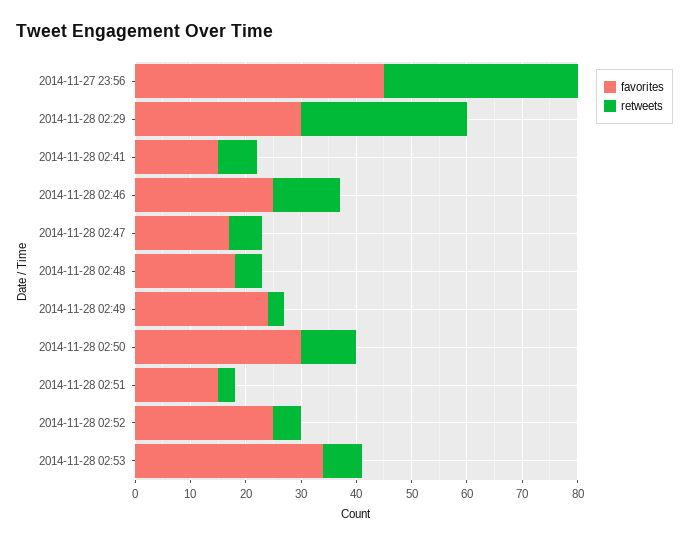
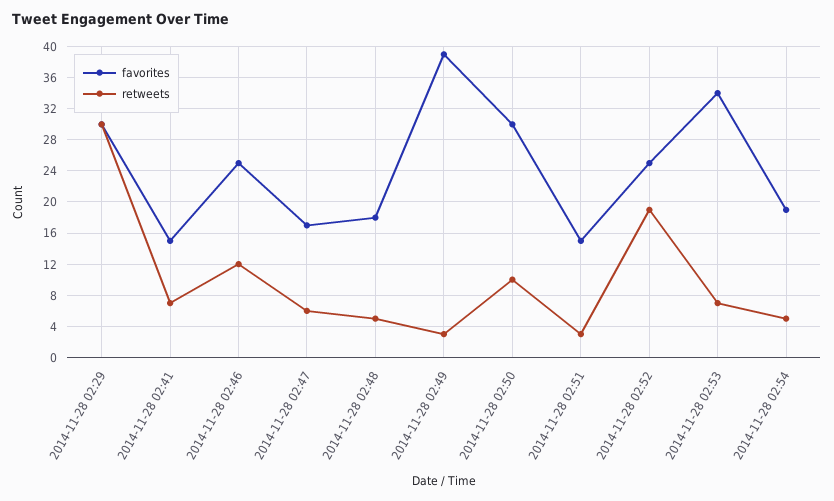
favorites, 2014-11-27 23:56: 45 -> none
retweets, 2014-11-27 23:56: 35 -> none
favorites, 2014-11-28 02:49: 25 -> 39
retweets, 2014-11-28 02:52: 5 -> 19
favorites, 2014-11-28 02:54: none -> 19
retweets, 2014-11-28 02:54: none -> 5

